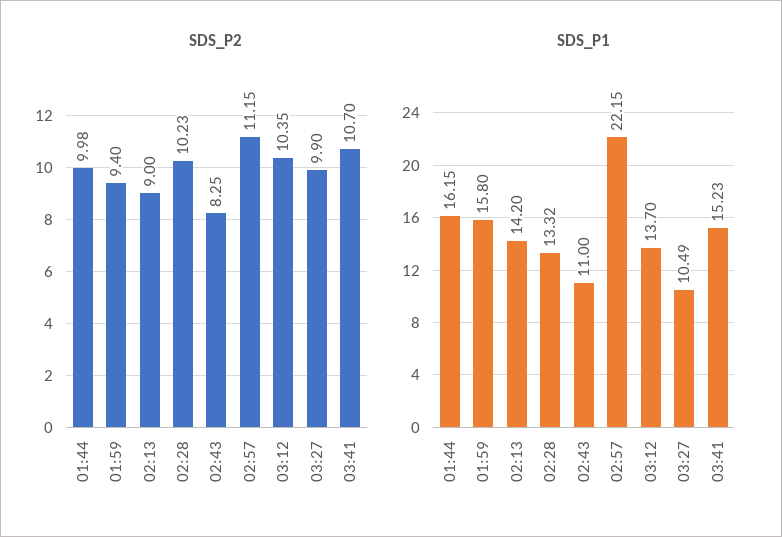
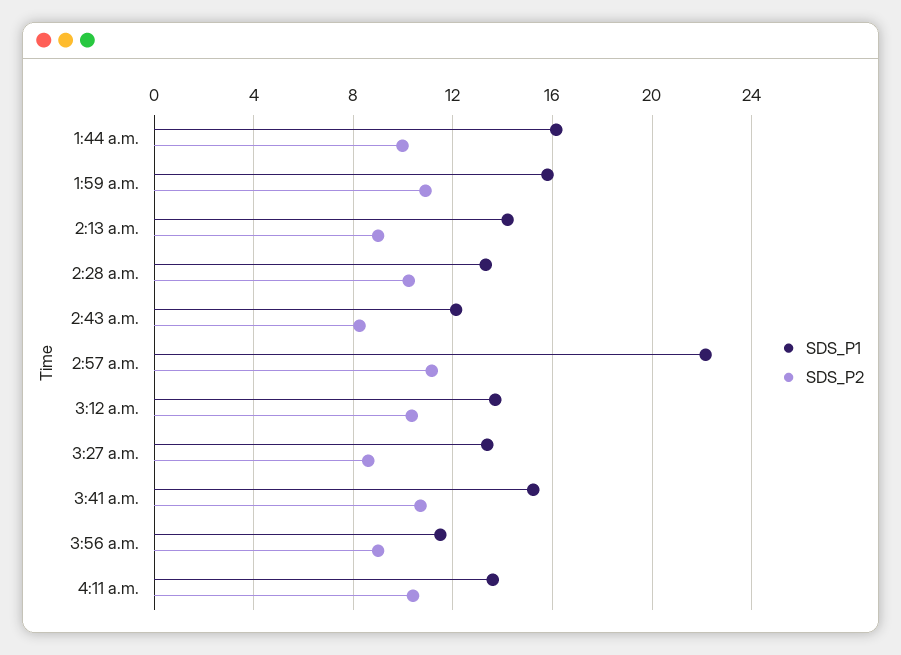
SDS_P2, 01:59: 9.4 -> 11
SDS_P2, 03:27: 9.9 -> 8.5
SDS_P1, 02:43: 11 -> 12
SDS_P1, 03:27: 10.49 -> 13.5
SDS_P1, 3:56 a.m.: none -> 11.5
SDS_P2, 3:56 a.m.: none -> 9
SDS_P1, 4:11 a.m.: none -> 13.5
SDS_P2, 4:11 a.m.: none -> 10.5

